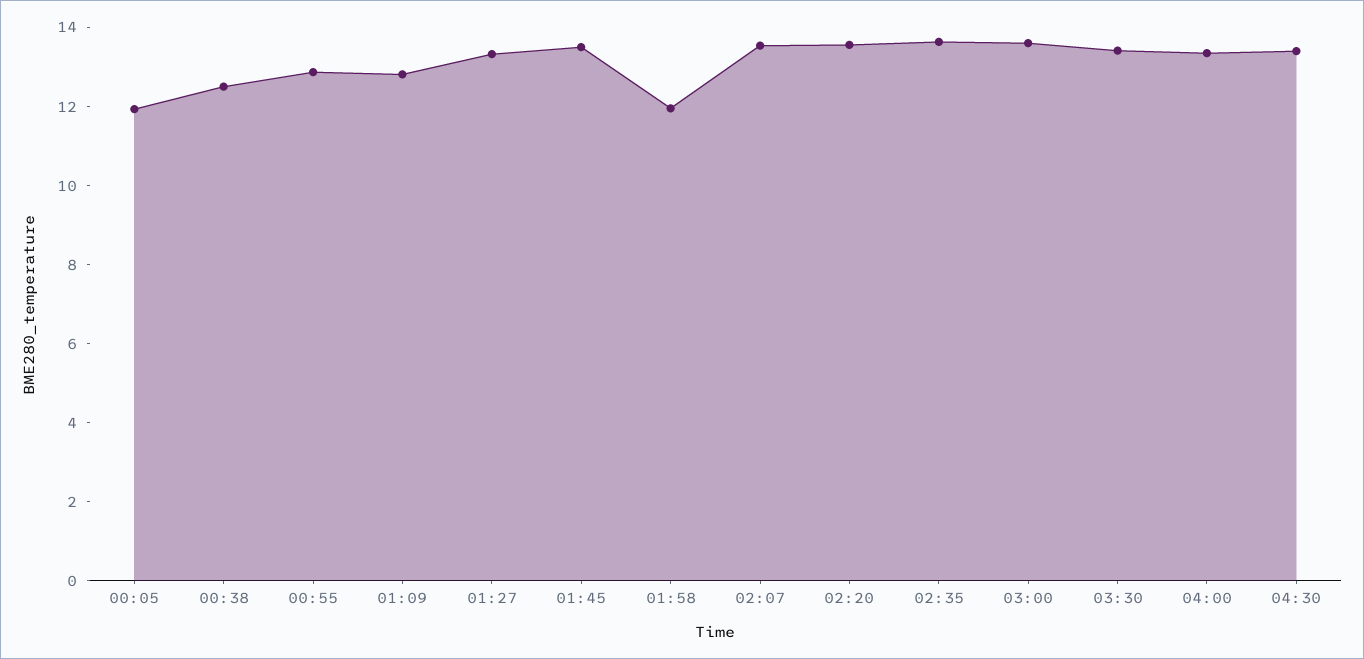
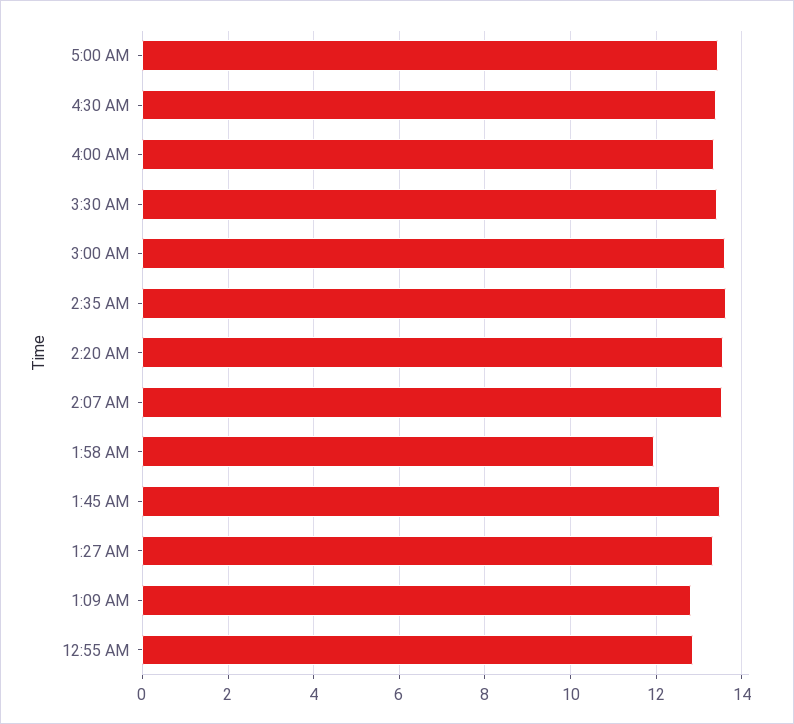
00:05: 12 -> none
00:38: 12.5 -> none
5:00 AM: none -> 13.4

